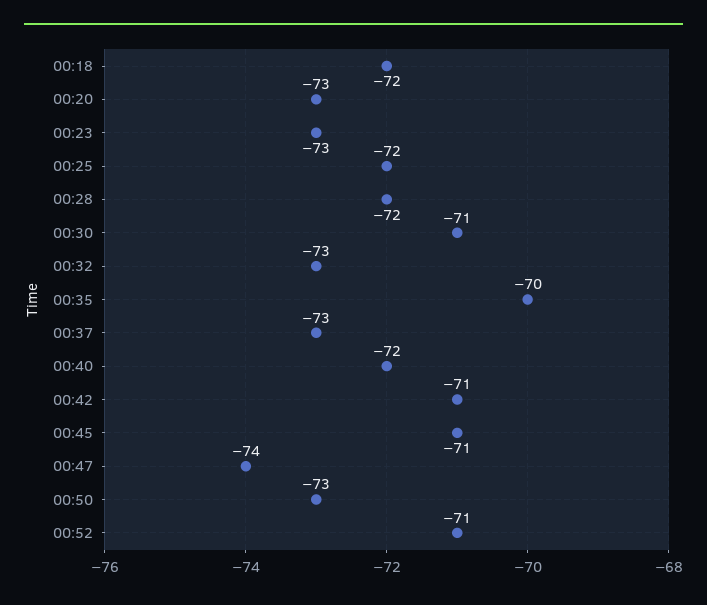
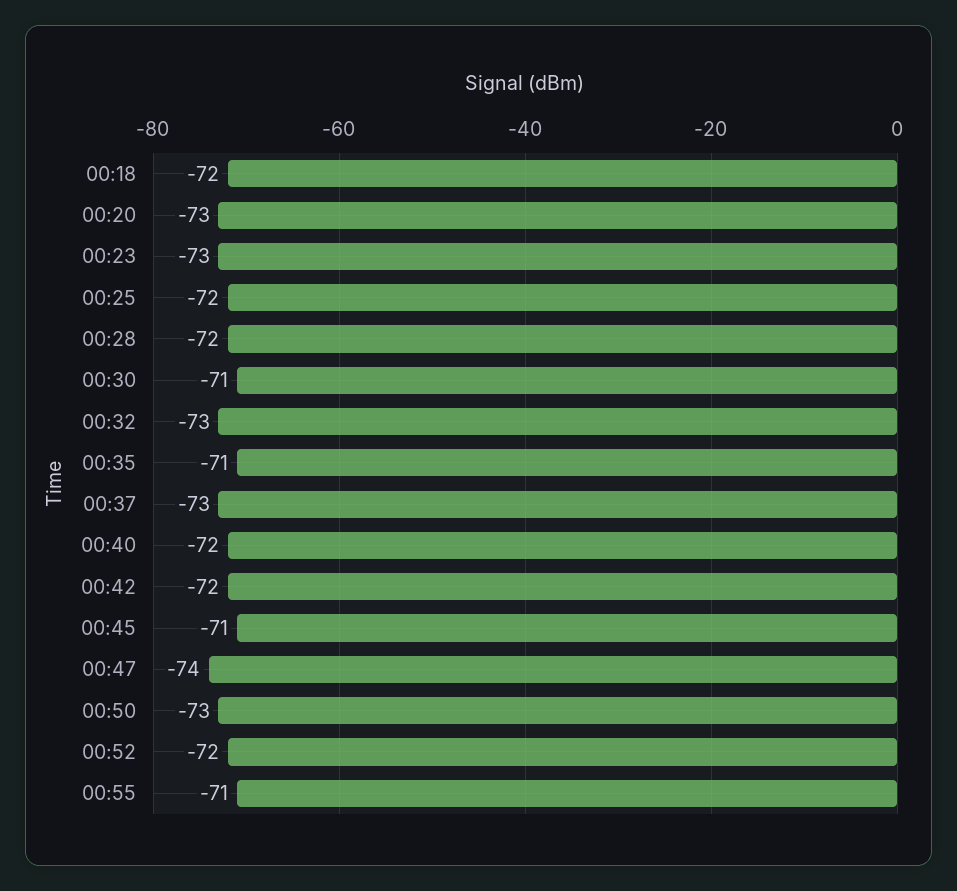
00:35: -70 -> -71
00:42: -71 -> -72
00:52: -71 -> -72
00:55: none -> -71

